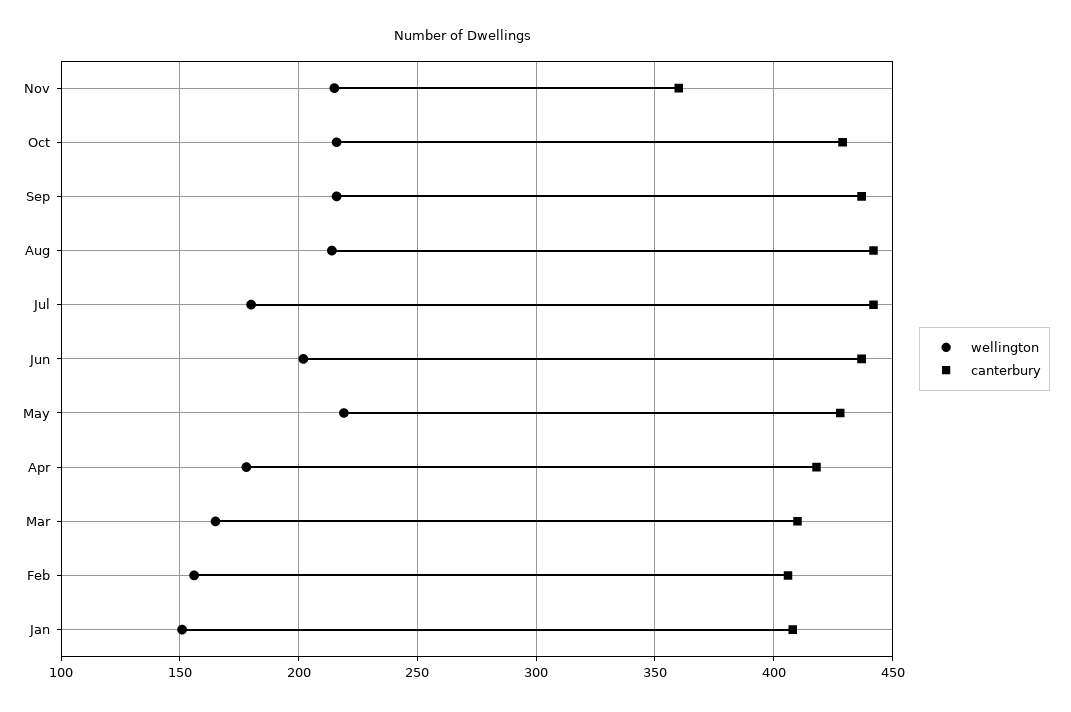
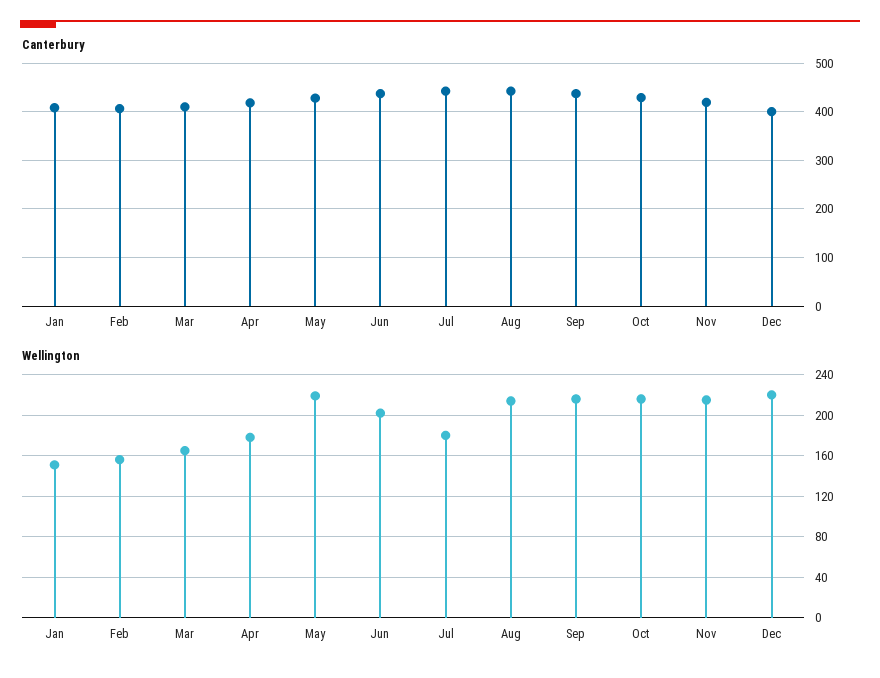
canterbury, Nov: 360 -> 420
canterbury, Dec: none -> 400
wellington, Dec: none -> 220

